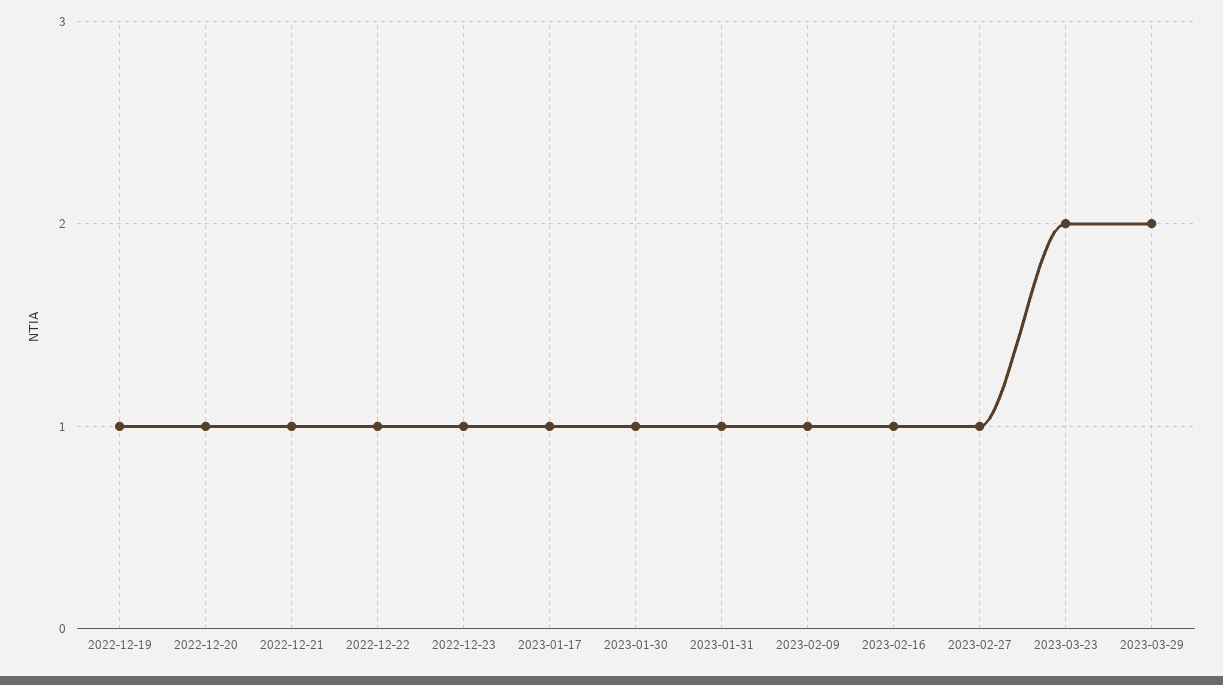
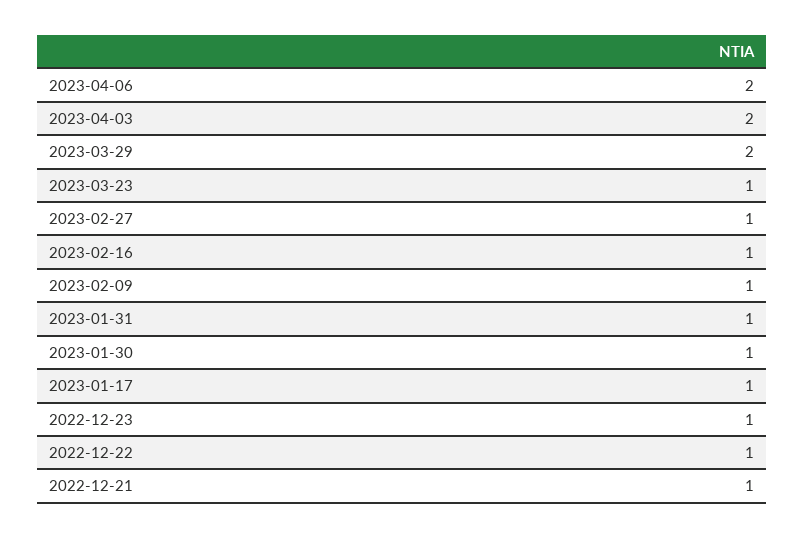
2022-12-19: 1 -> none
2022-12-20: 1 -> none
2023-03-23: 2 -> 1
2023-04-06: none -> 2
2023-04-03: none -> 2

